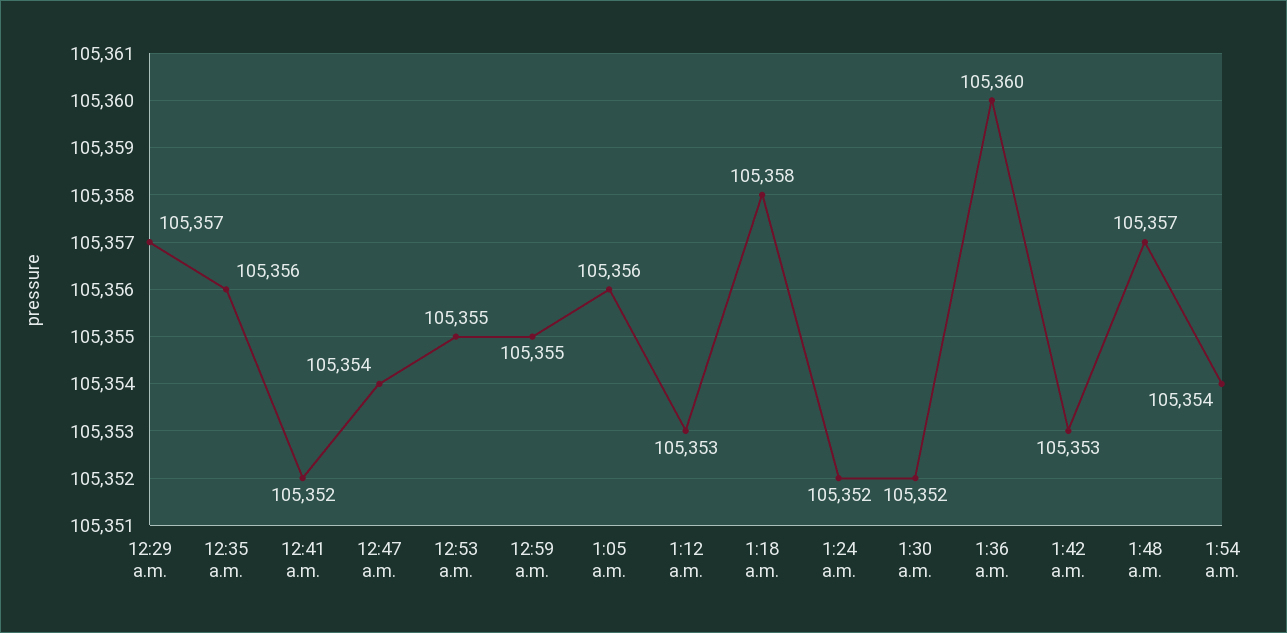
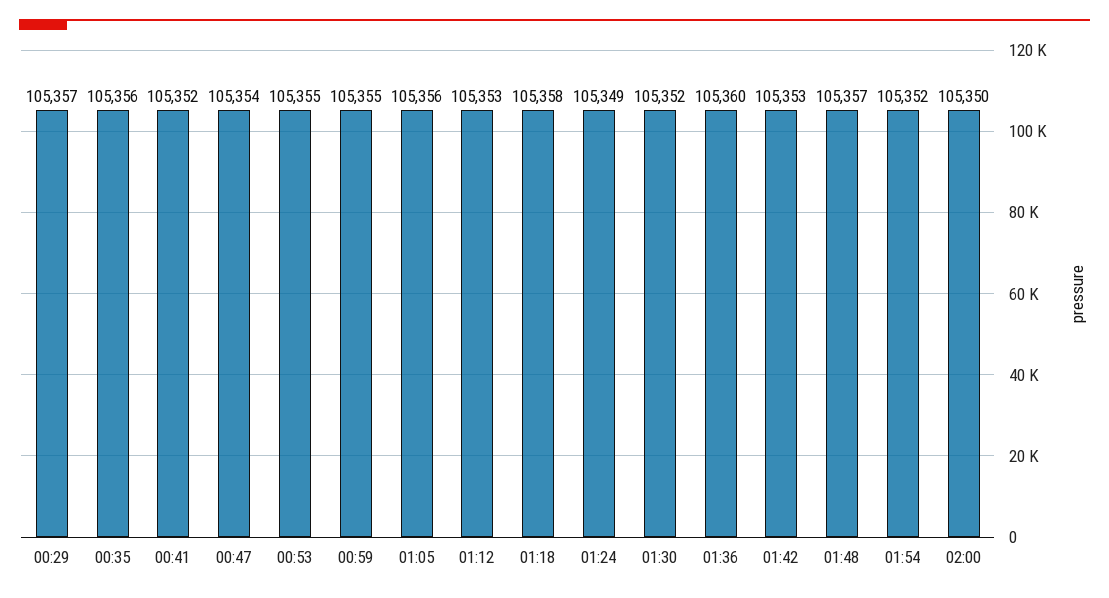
1:24 a.m.: 105352 -> 105349
1:54 a.m.: 105354 -> 105352
02:00: none -> 105350

